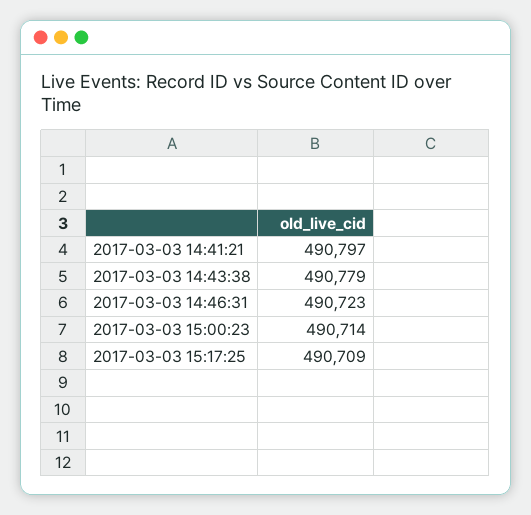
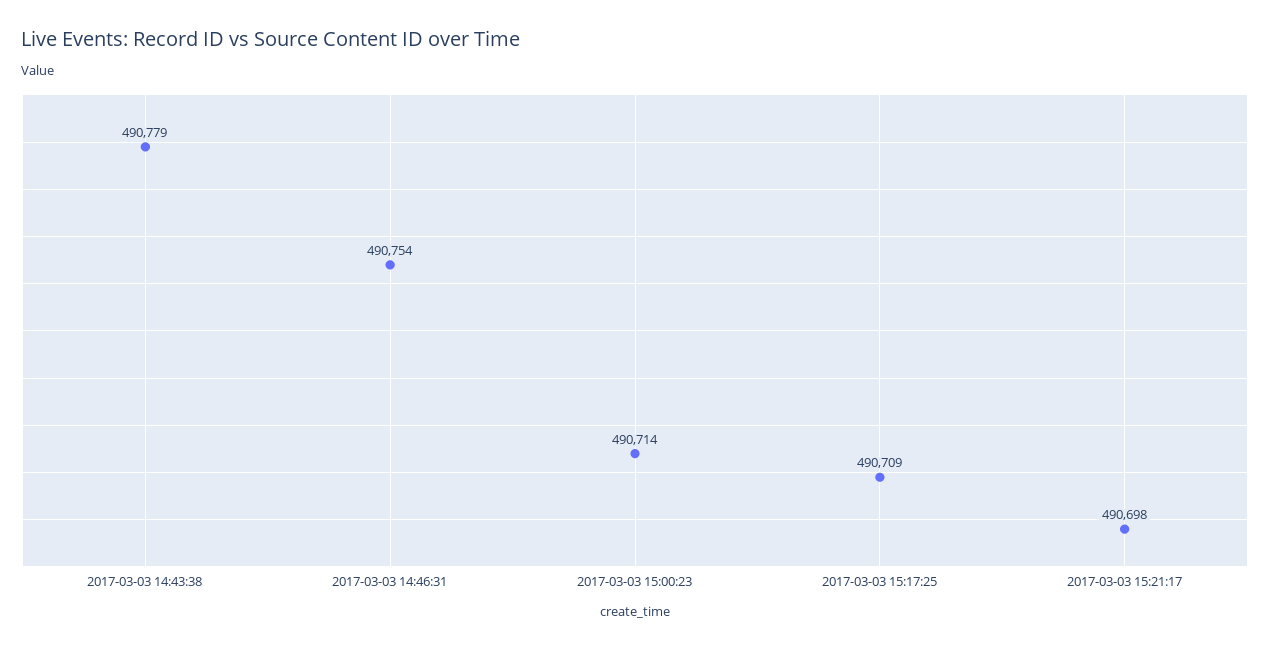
2017-03-03 14:41:21: 490797 -> none
2017-03-03 14:46:31: 490723 -> 490754
2017-03-03 15:21:17: none -> 490698

